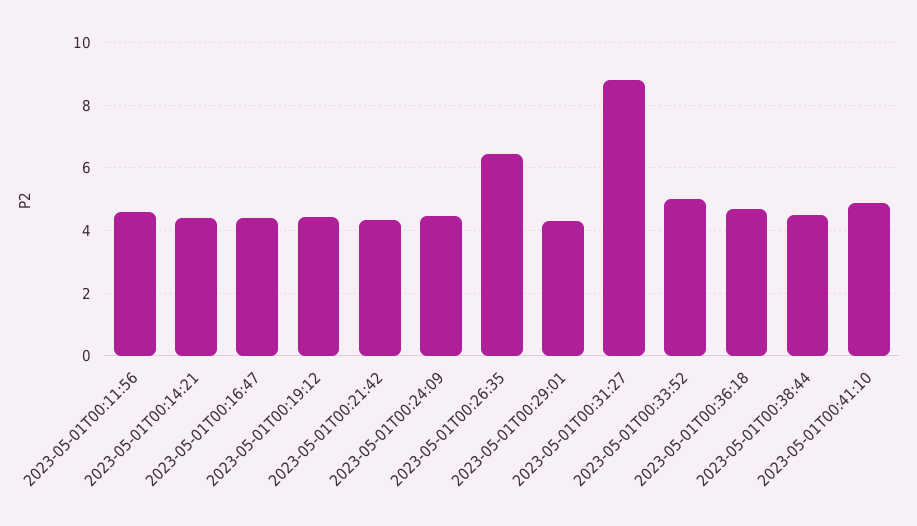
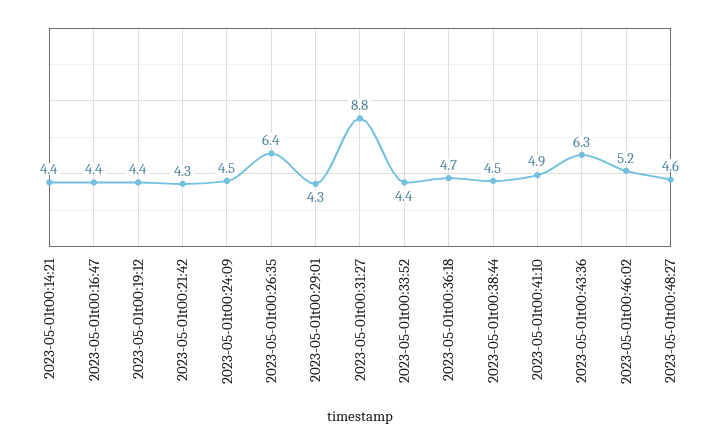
2023-05-01T00:11:56: 4.6 -> none
2023-05-01T00:33:52: 5 -> 4.4
2023-05-01t00:43:36: none -> 6.3
2023-05-01t00:46:02: none -> 5.2
2023-05-01t00:48:27: none -> 4.6

